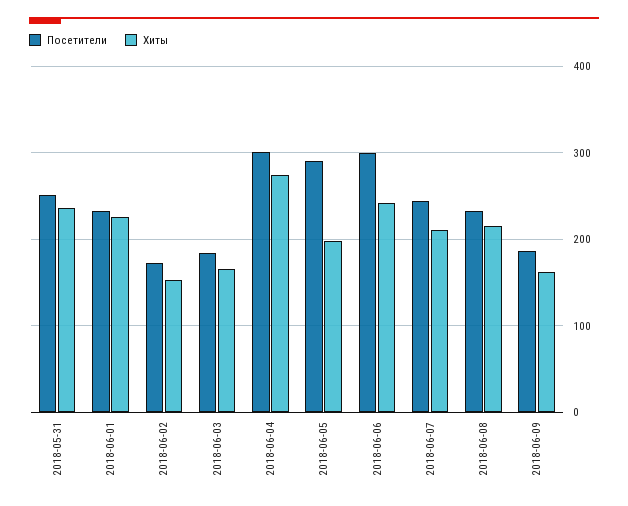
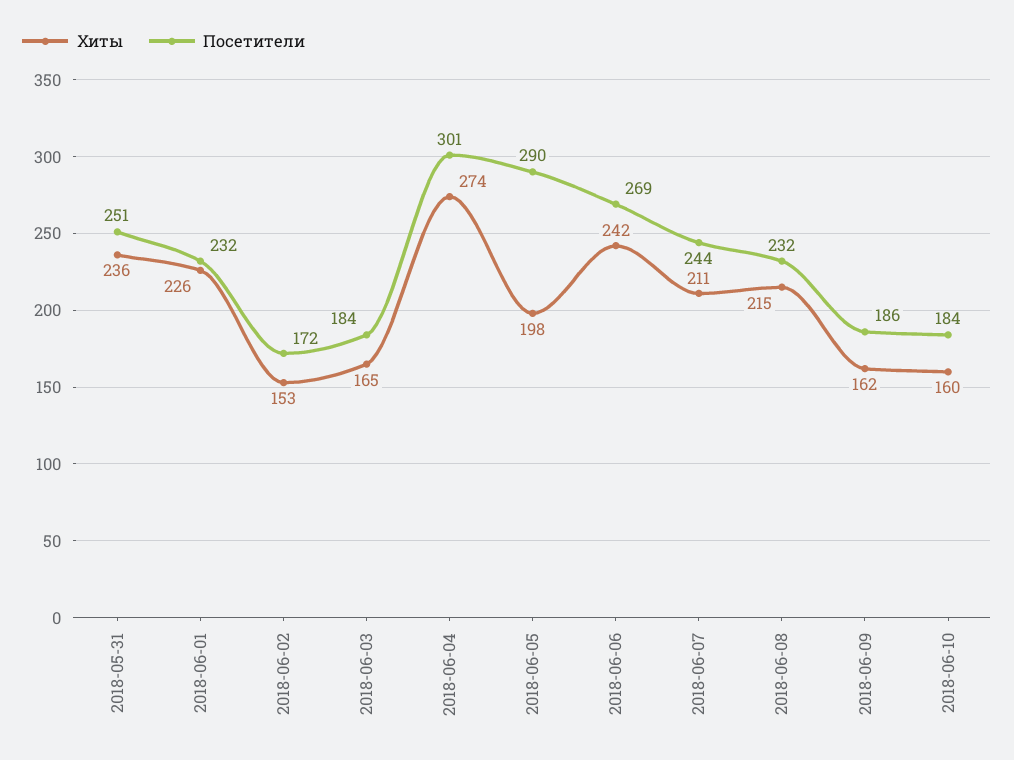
Посетители, 2018-06-06: 300 -> 269
Хиты, 2018-06-10: none -> 160
Посетители, 2018-06-10: none -> 184

